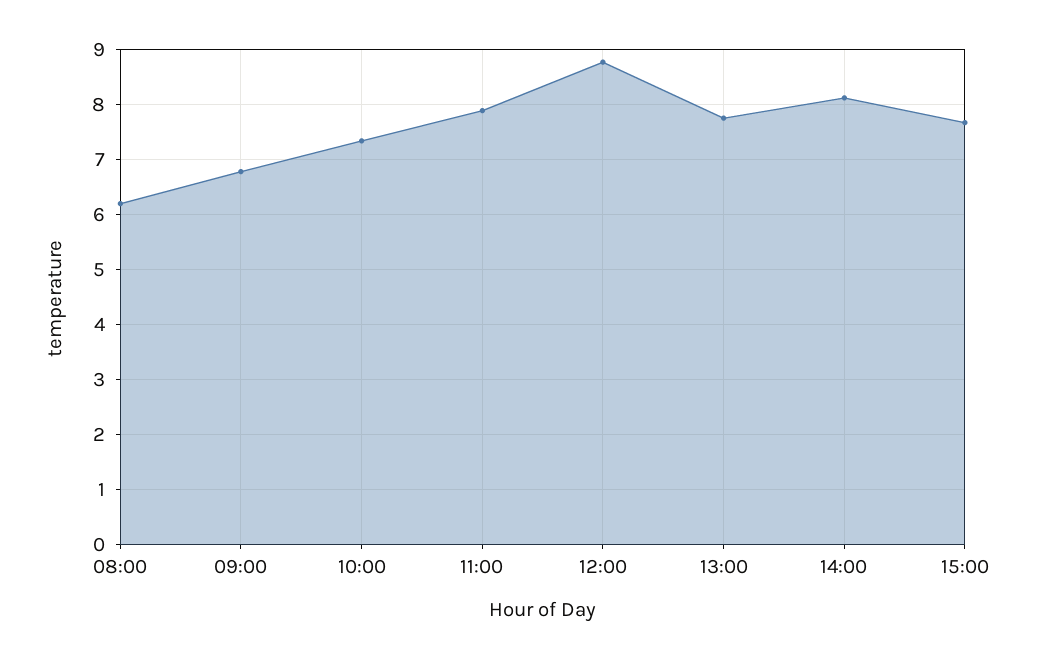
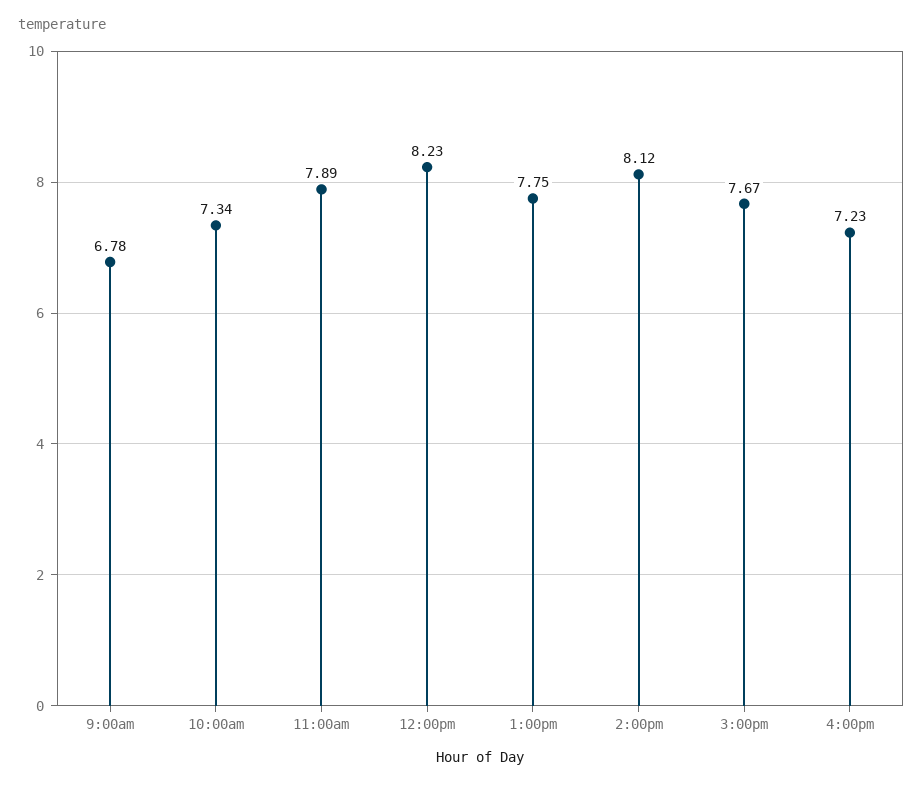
08:00: 6.2 -> none
12:00: 8.8 -> 8.23
4:00pm: none -> 7.23

